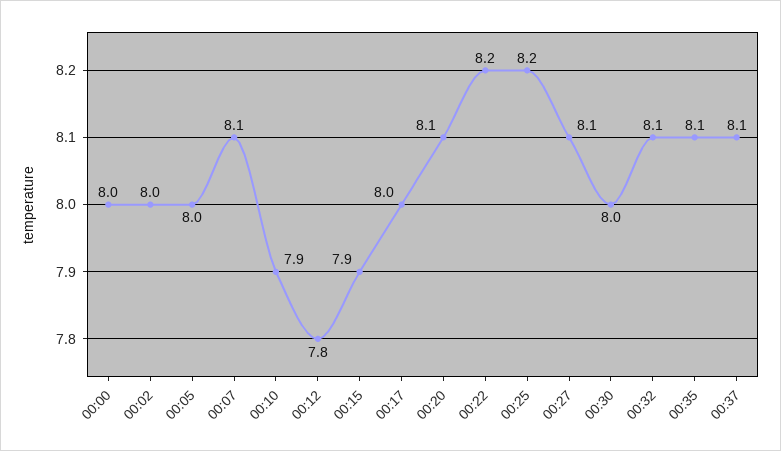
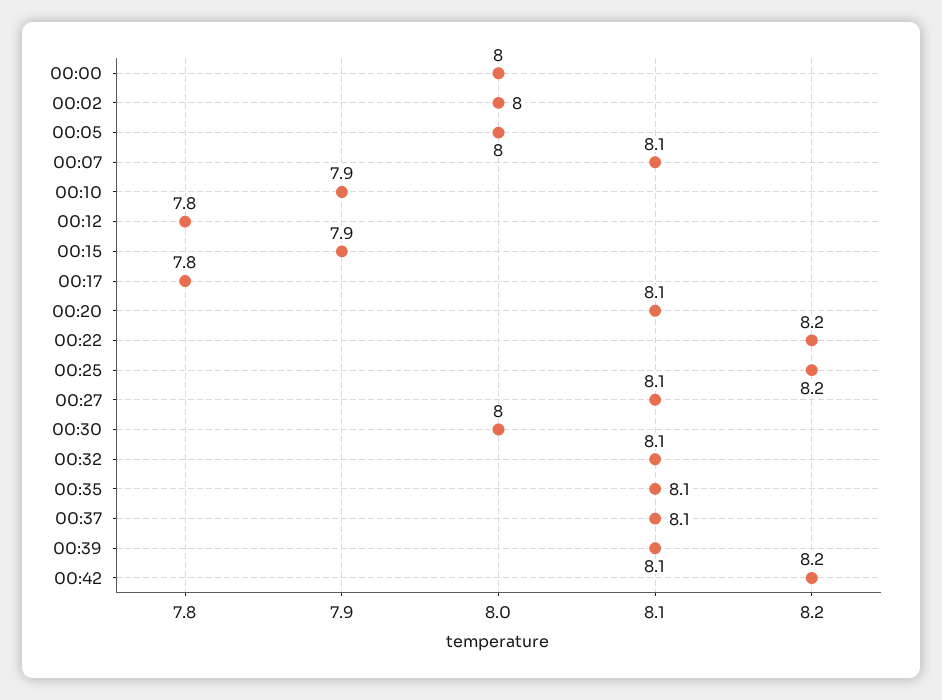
00:17: 8 -> 7.8
00:39: none -> 8.1
00:42: none -> 8.2

